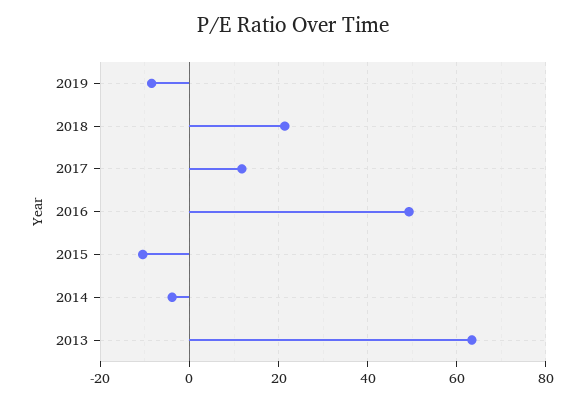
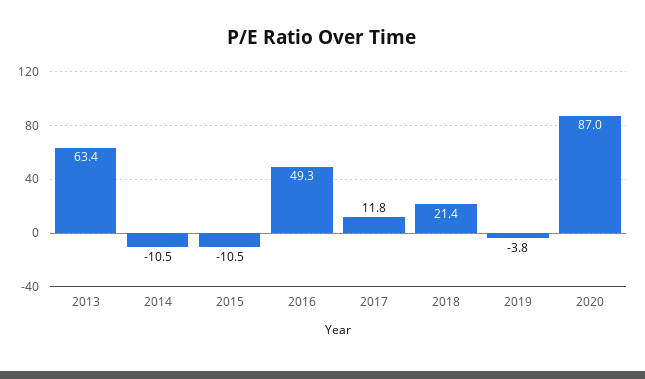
2019: -8 -> -3.8
2014: -4 -> -10.5
2020: none -> 87

